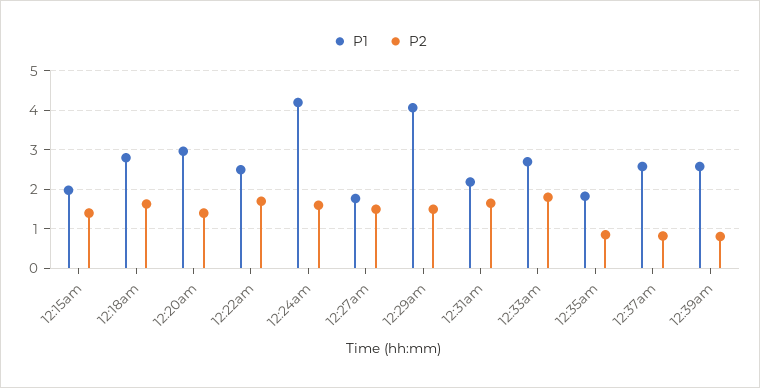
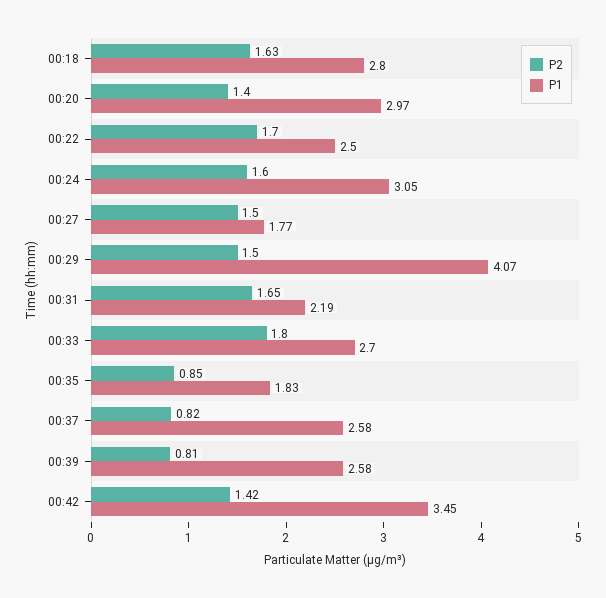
P1, 12:15am: 2 -> none
P2, 12:15am: 1.4 -> none
P1, 12:24am: 4.2 -> 3.05
P2, 00:42: none -> 1.42
P1, 00:42: none -> 3.45

